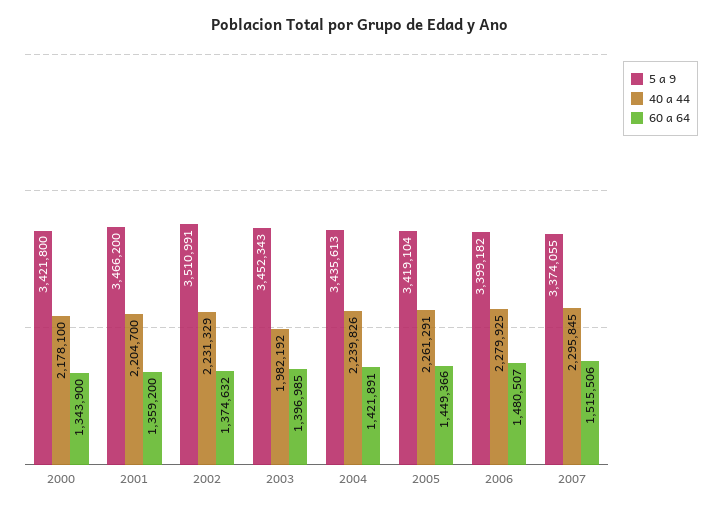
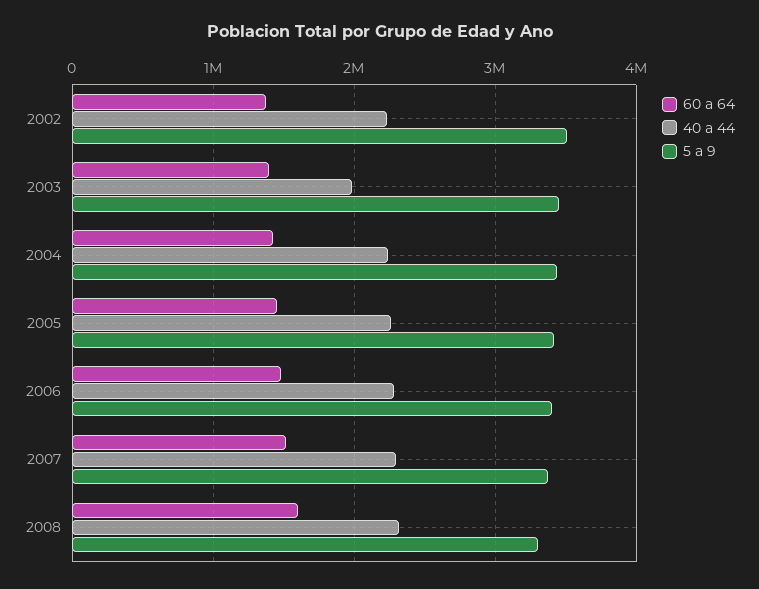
5 a 9, 2000: 3421800 -> none
40 a 44, 2000: 2178100 -> none
60 a 64, 2000: 1343900 -> none
5 a 9, 2001: 3466200 -> none
40 a 44, 2001: 2204700 -> none
60 a 64, 2001: 1359200 -> none
60 a 64, 2008: none -> 1600000
40 a 44, 2008: none -> 2300000
5 a 9, 2008: none -> 3300000

